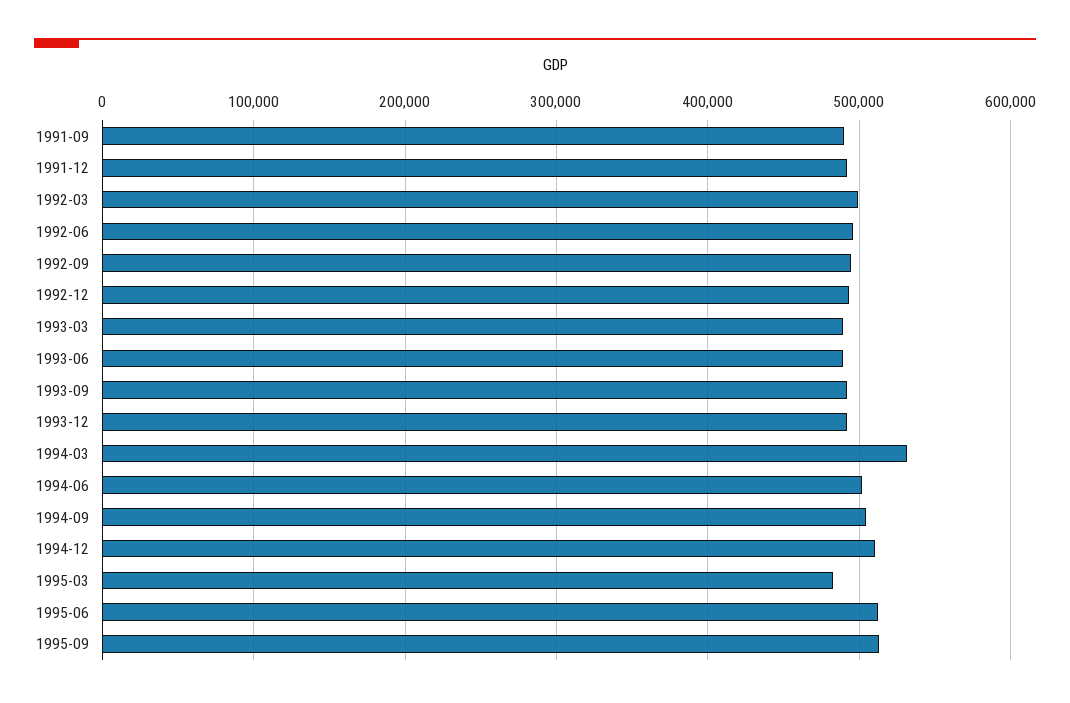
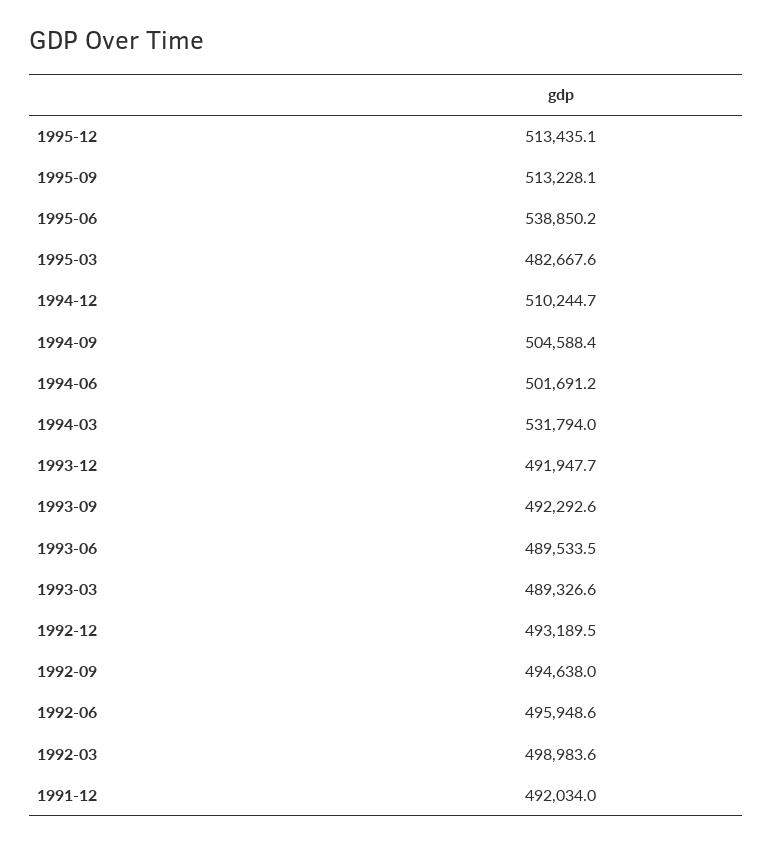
1991-09: 490000 -> none
1995-06: 510000 -> 538850.2
1995-12: none -> 513435.1

